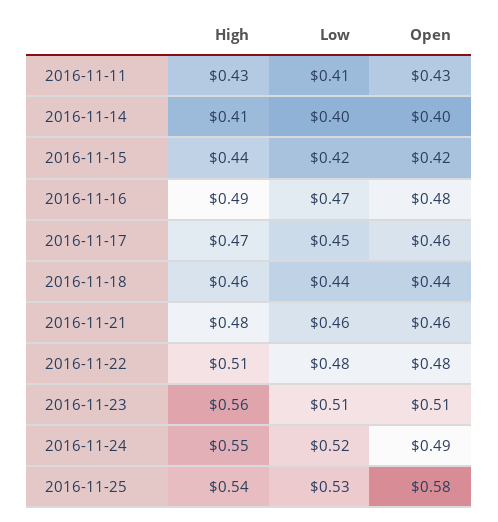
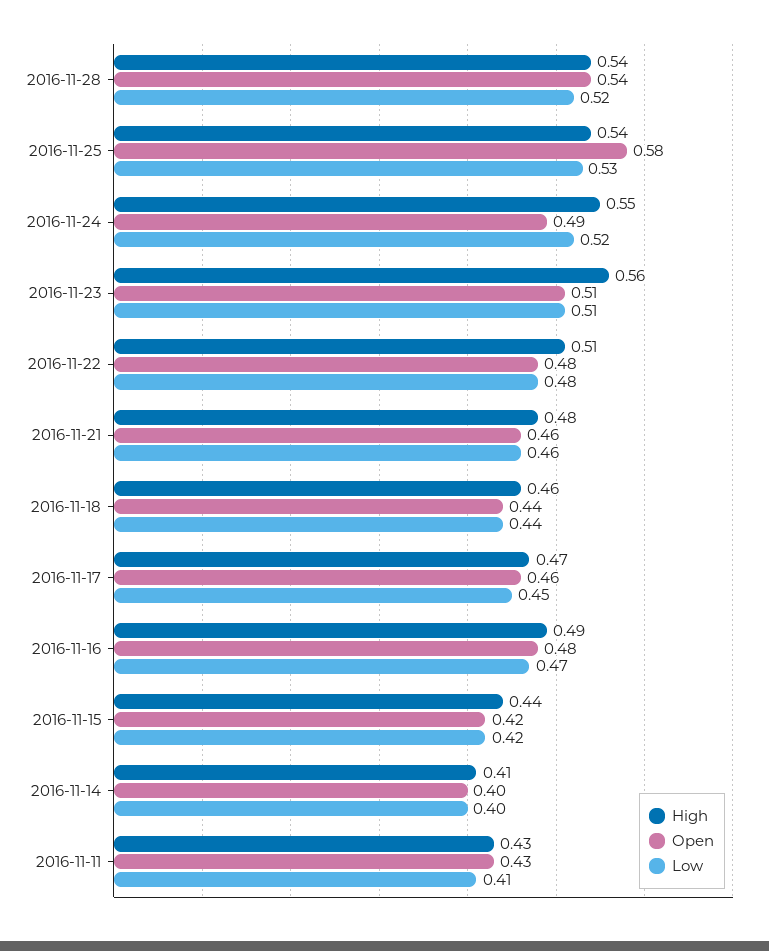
High, 2016-11-28: none -> 0.54
Open, 2016-11-28: none -> 0.54
Low, 2016-11-28: none -> 0.52

